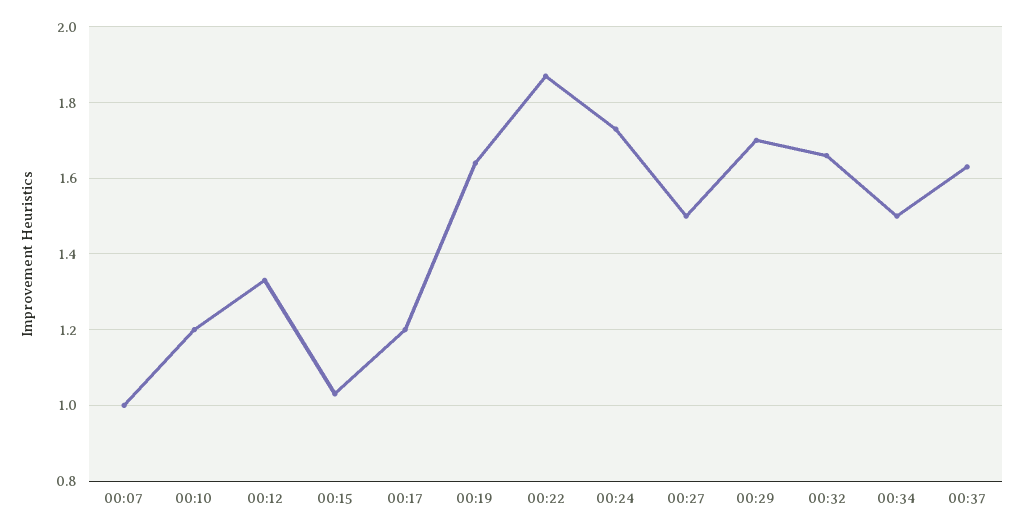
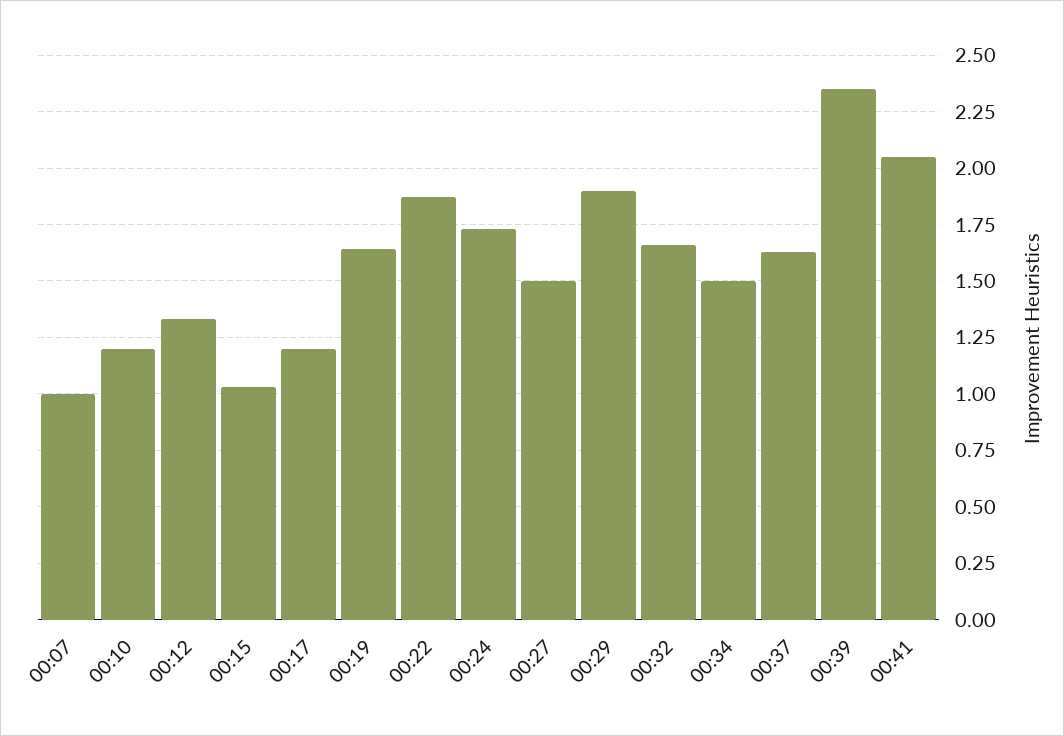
00:29: 1.7 -> 1.9
00:39: none -> 2.35
00:41: none -> 2.05

